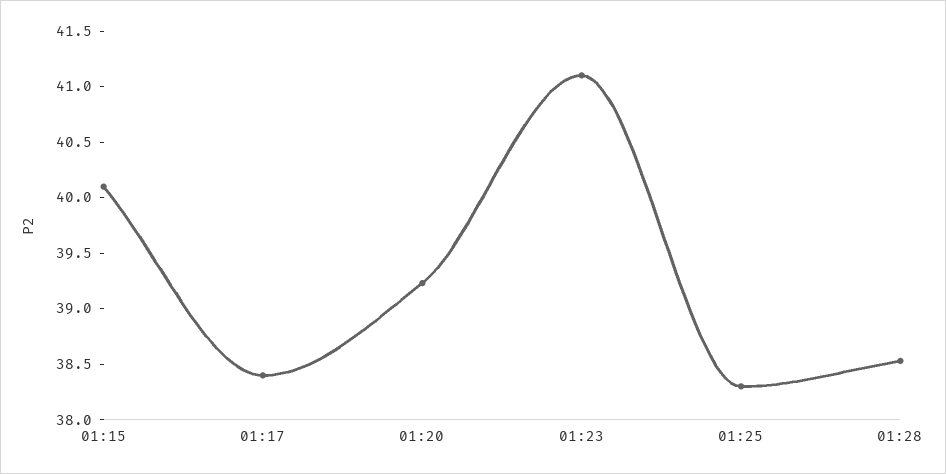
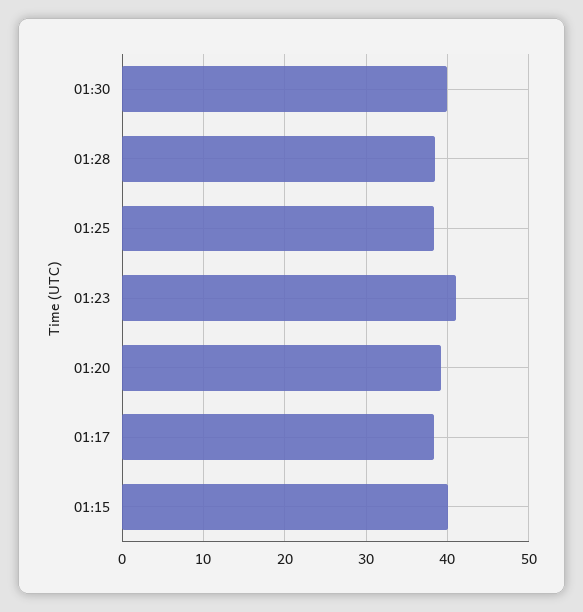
01:30: none -> 40

